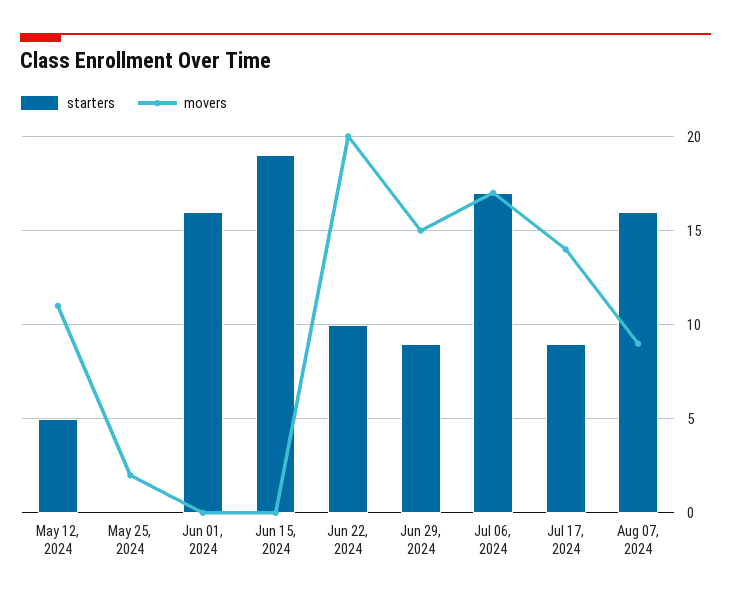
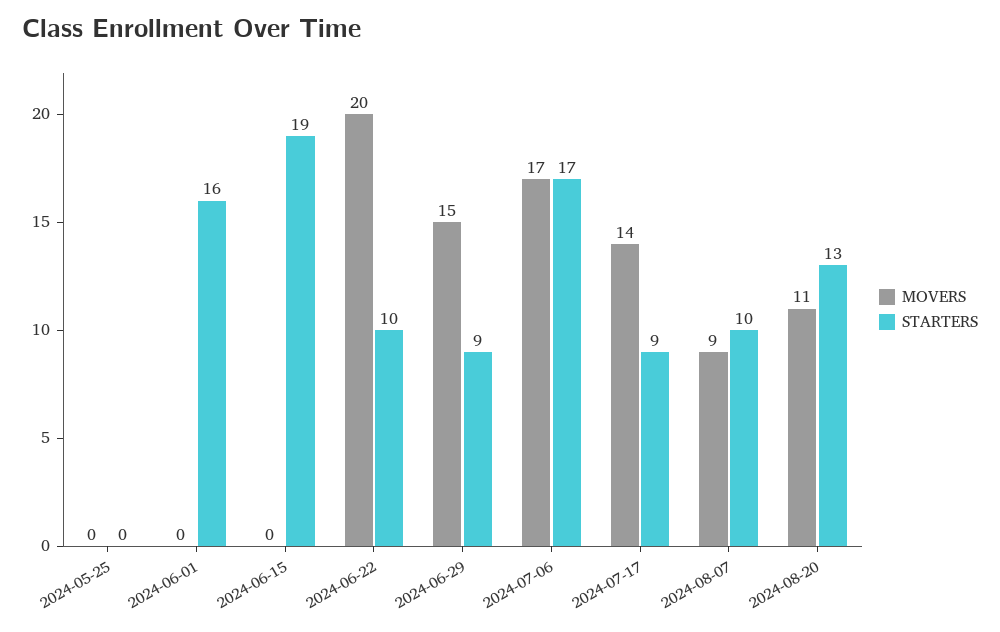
starters, May 12, 2024: 5 -> none
movers, May 12, 2024: 11 -> none
movers, May 25, 2024: 2 -> 0
starters, Aug 07, 2024: 16 -> 10
movers, 2024-08-20: none -> 11
starters, 2024-08-20: none -> 13

